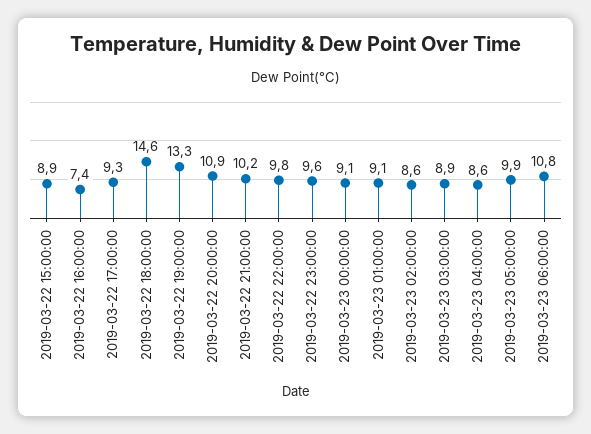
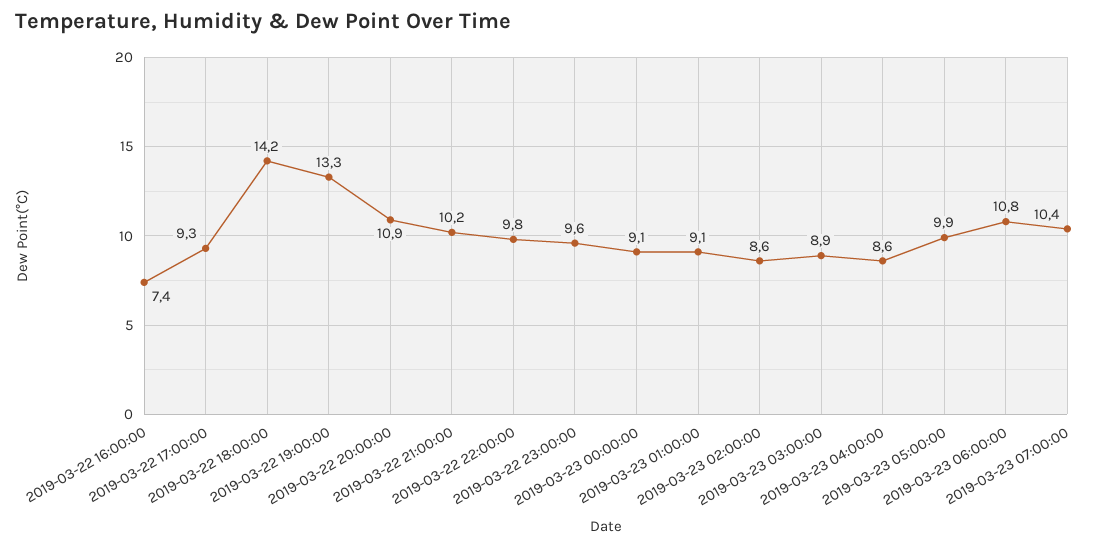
2019-03-22 15:00:00: 8.9 -> none
2019-03-22 18:00:00: 14.6 -> 14.2
2019-03-23 07:00:00: none -> 10.4

